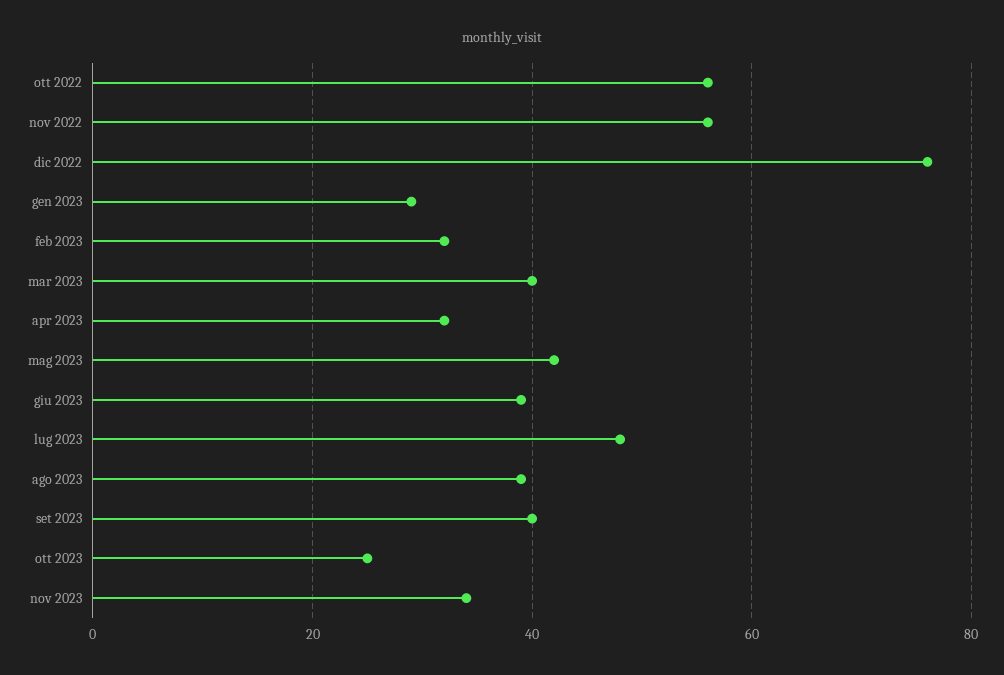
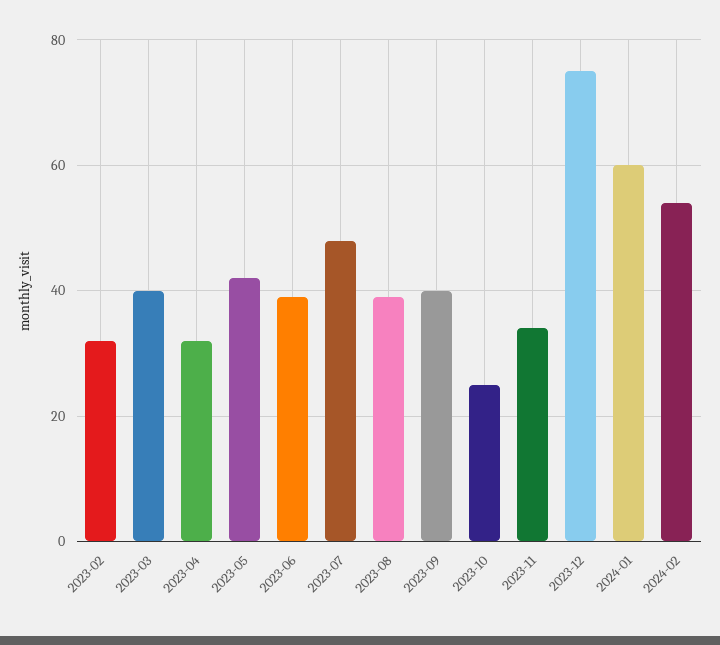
ott 2022: 55 -> none
nov 2022: 55 -> none
dic 2022: 75 -> none
gen 2023: 30 -> none
2023-12: none -> 75
2024-01: none -> 60
2024-02: none -> 55

